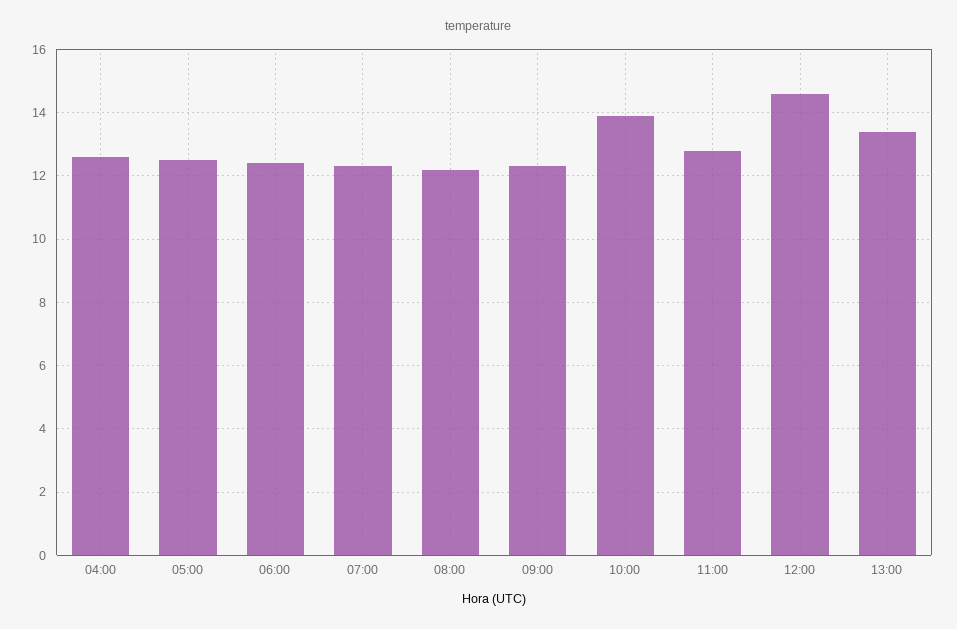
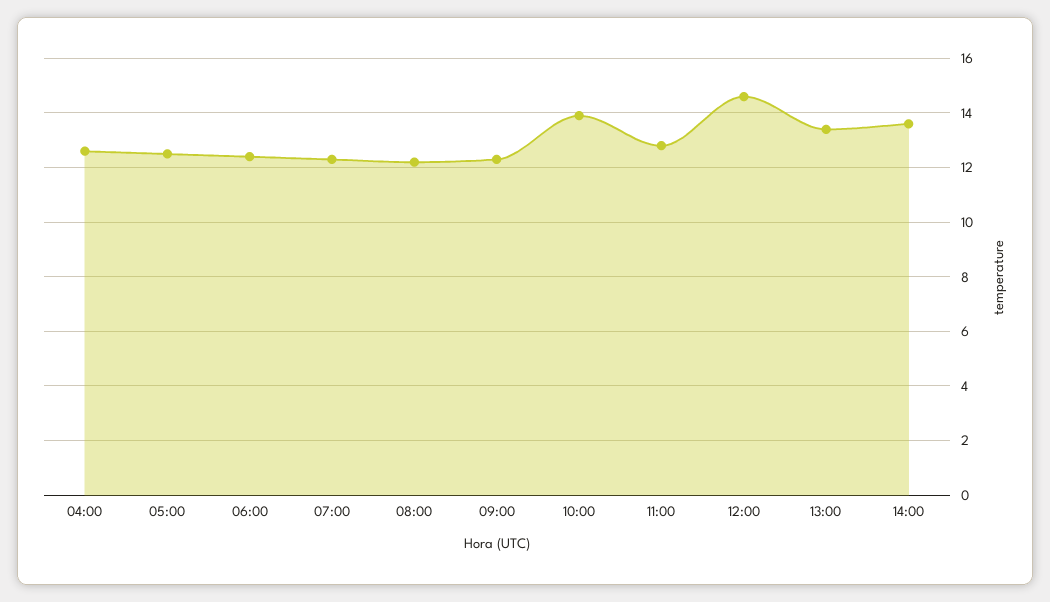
14:00: none -> 13.5

